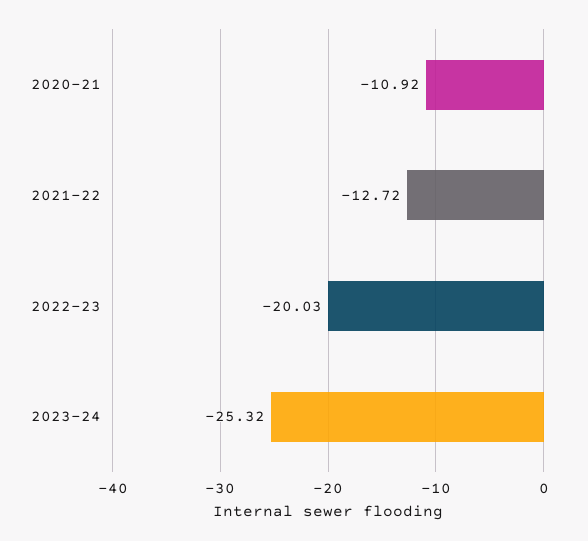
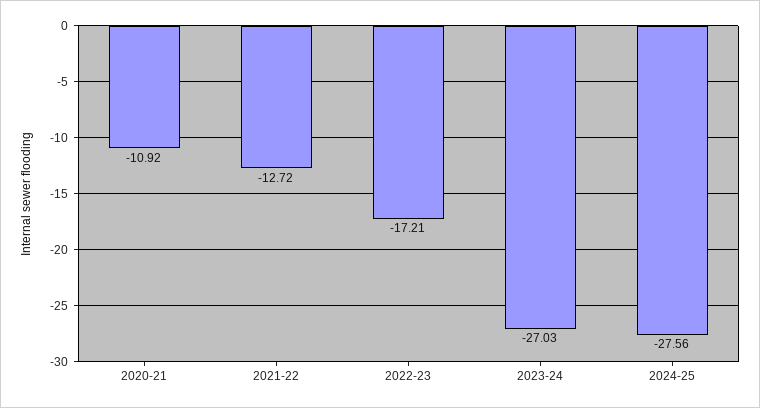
2022-23: -20.03 -> -17.21
2023-24: -25.32 -> -27.03
2024-25: none -> -27.56

